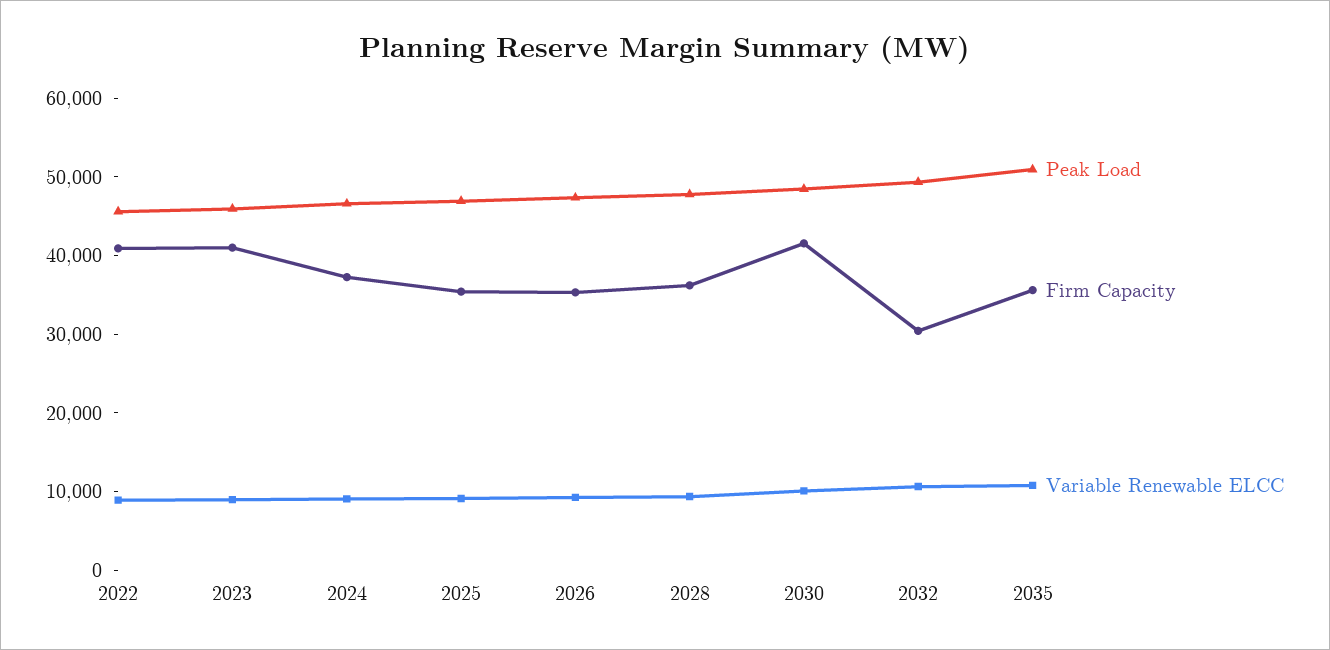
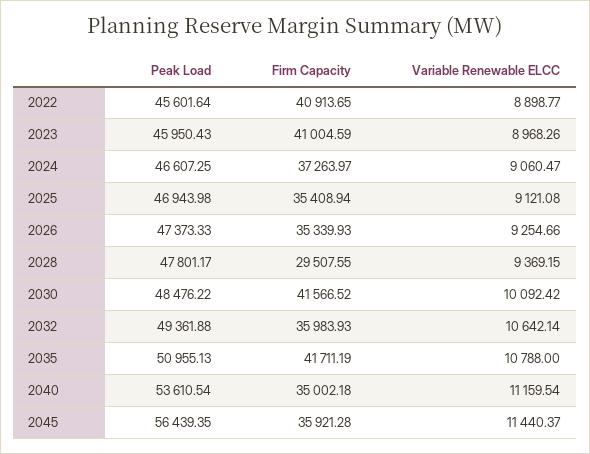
Firm Capacity, 2028: 36000 -> 29507.55
Firm Capacity, 2032: 30000 -> 35983.93
Firm Capacity, 2035: 36000 -> 41711.19
Peak Load, 2040: none -> 53610.54
Firm Capacity, 2040: none -> 35002.18
Variable Renewable ELCC, 2040: none -> 11159.54
Peak Load, 2045: none -> 56439.35
Firm Capacity, 2045: none -> 35921.28
Variable Renewable ELCC, 2045: none -> 11440.37

